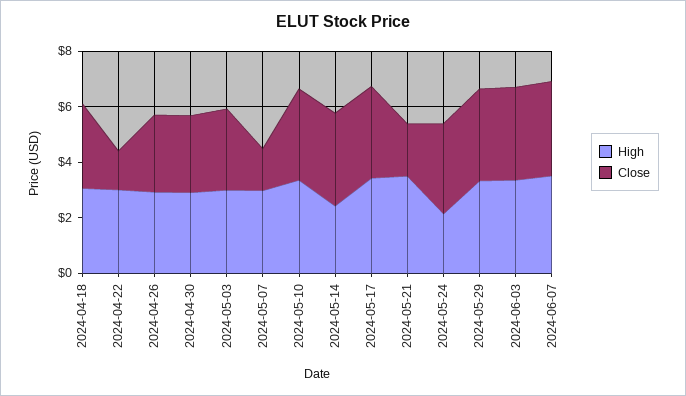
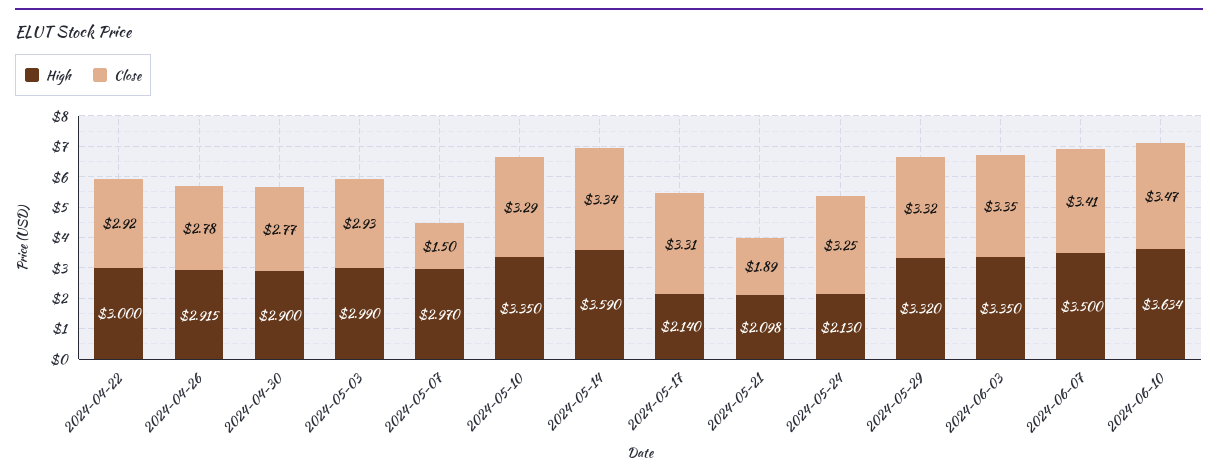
High, 2024-04-18: 3 -> none
Close, 2024-04-18: 3 -> none
Close, 2024-04-22: 1.5 -> 2.92
High, 2024-05-14: 2.5 -> 3.59
High, 2024-05-17: 3.5 -> 2.14
High, 2024-05-21: 3.5 -> 2.098
High, 2024-06-10: none -> 3.634
Close, 2024-06-10: none -> 3.47

